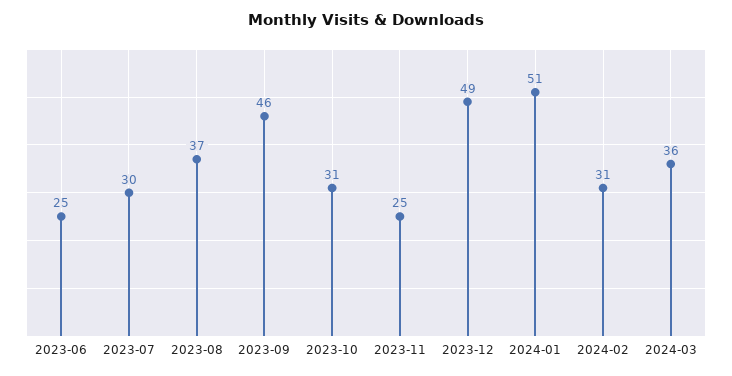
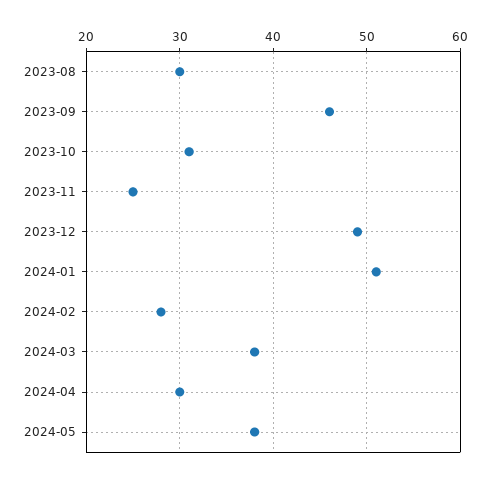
2023-06: 25 -> none
2023-07: 30 -> none
2023-08: 37 -> 30
2024-02: 31 -> 28
2024-03: 36 -> 38
2024-04: none -> 30
2024-05: none -> 38

